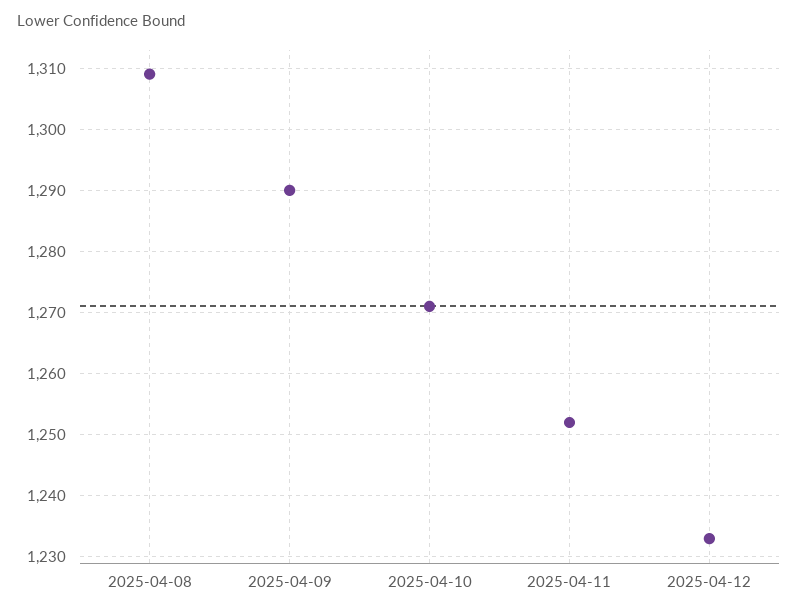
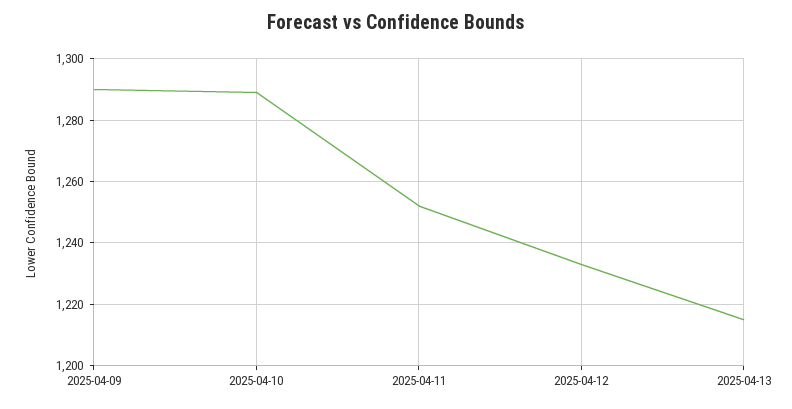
2025-04-08: 1309 -> none
2025-04-10: 1271 -> 1290
2025-04-13: none -> 1215

